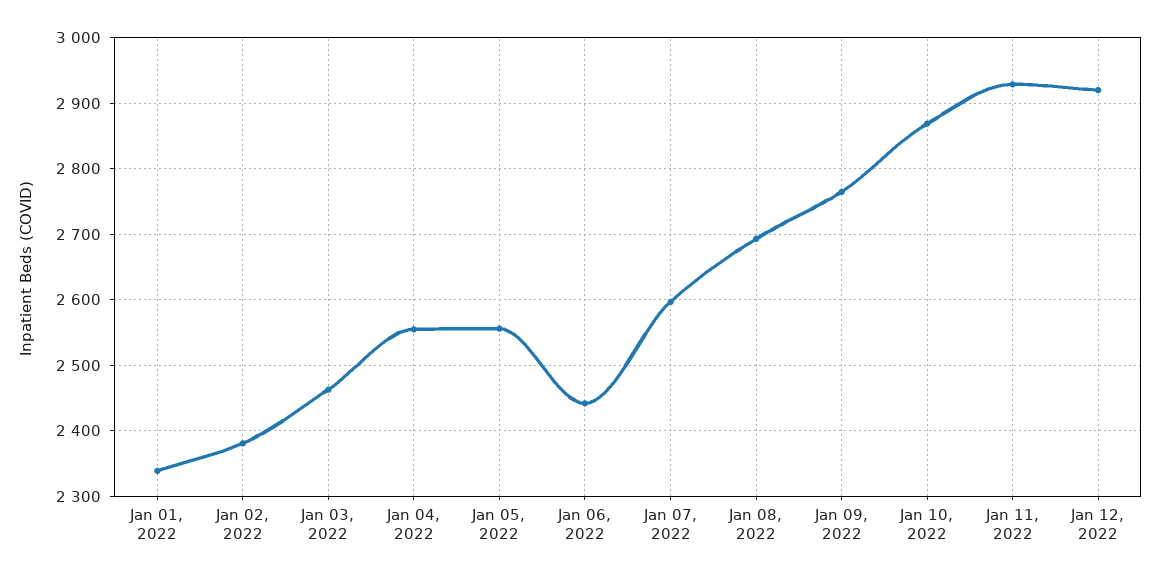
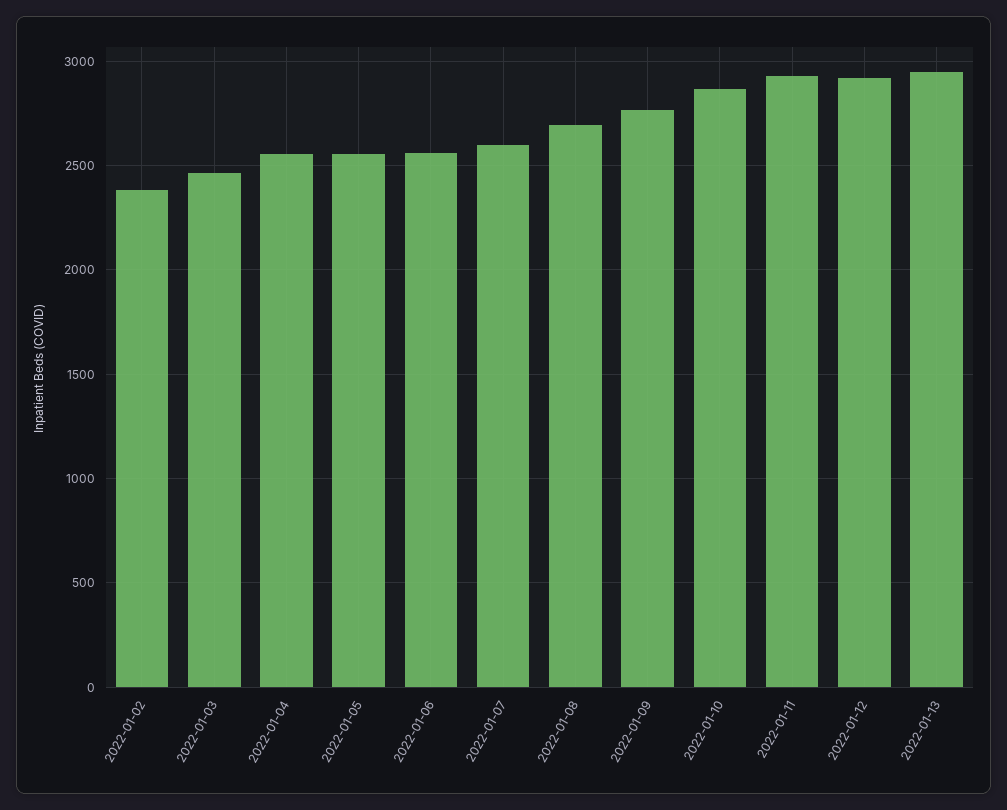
Jan 01, 2022: 2340 -> none
Jan 06, 2022: 2440 -> 2550
2022-01-13: none -> 2950

